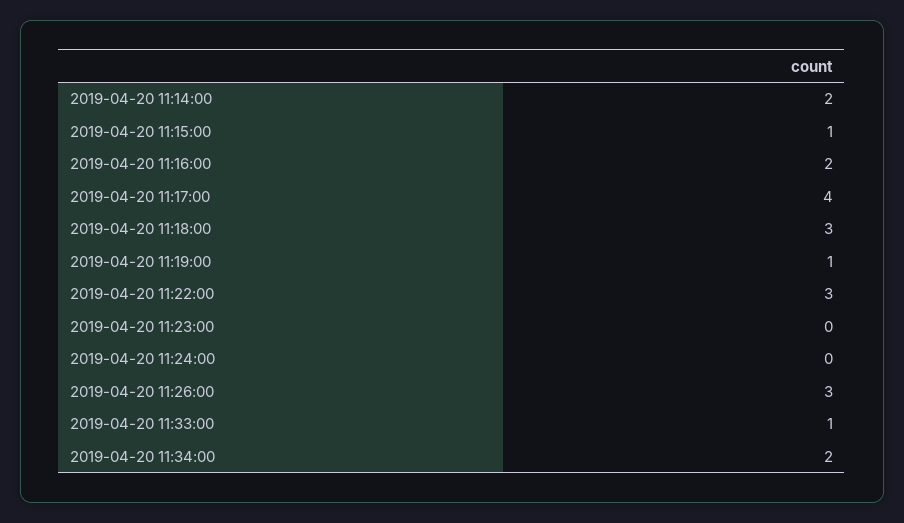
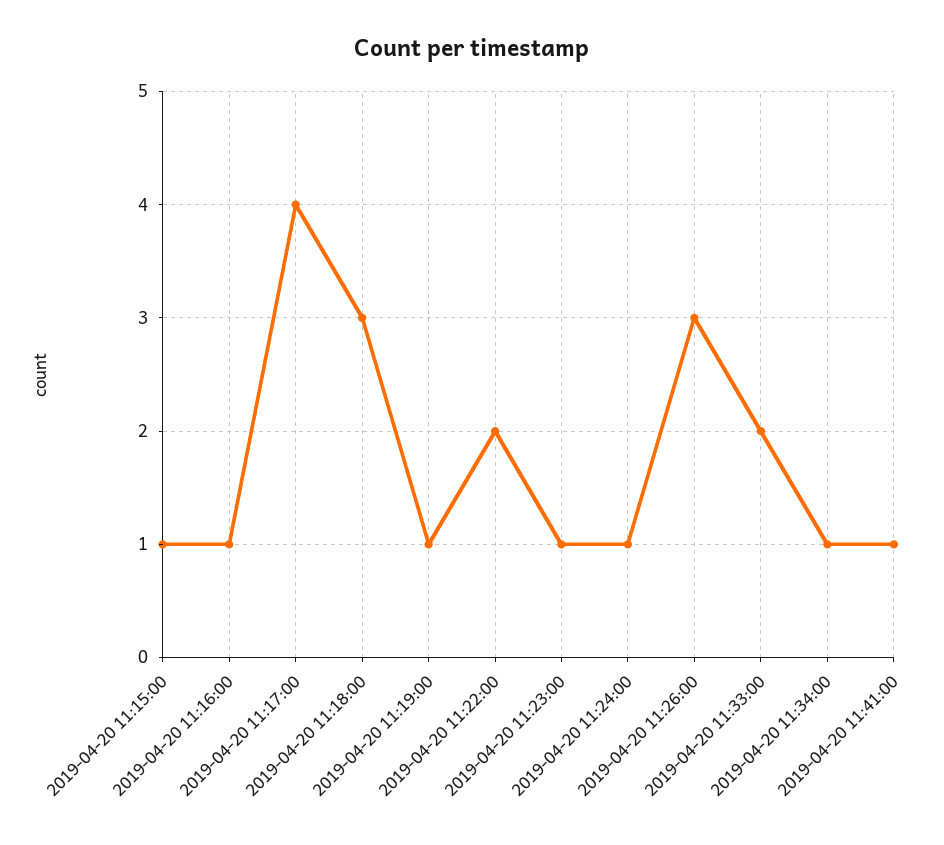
2019-04-20 11:14:00: 2 -> none
2019-04-20 11:16:00: 2 -> 1
2019-04-20 11:22:00: 3 -> 2
2019-04-20 11:23:00: 0 -> 1
2019-04-20 11:24:00: 0 -> 1
2019-04-20 11:33:00: 1 -> 2
2019-04-20 11:34:00: 2 -> 1
2019-04-20 11:41:00: none -> 1

